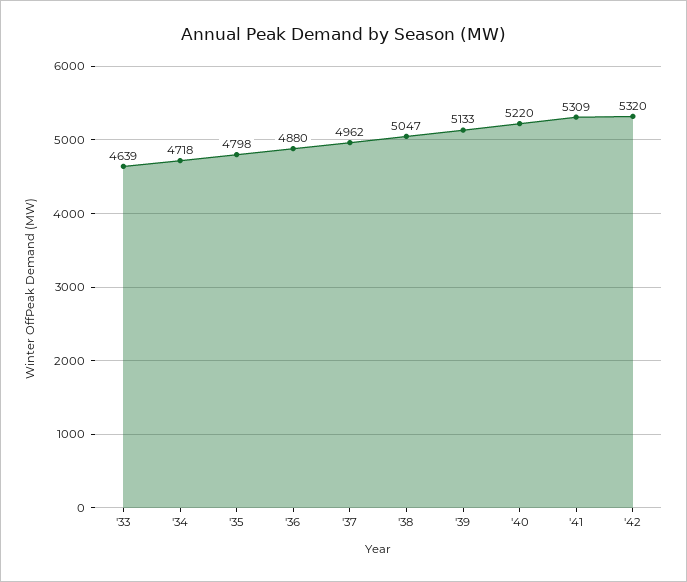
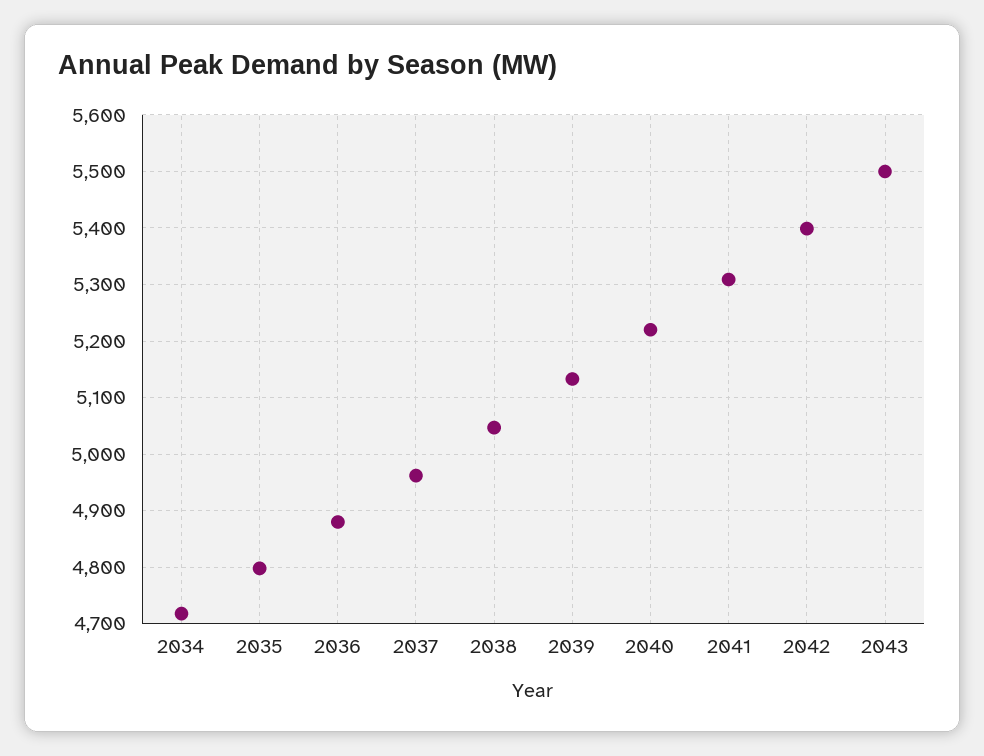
'33: 4639 -> none
'42: 5320 -> 5400
2043: none -> 5500

